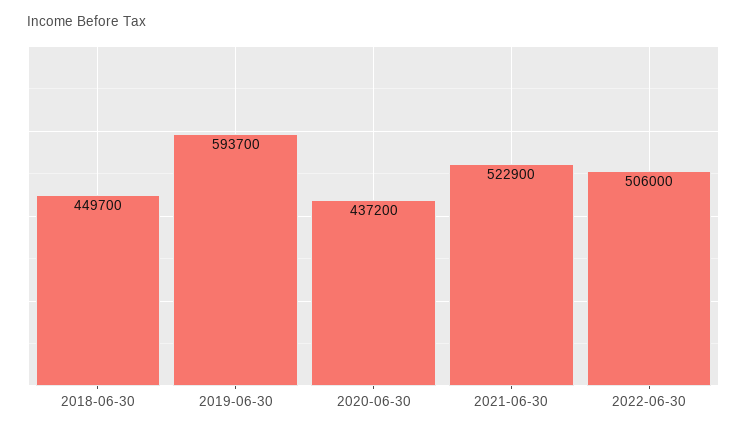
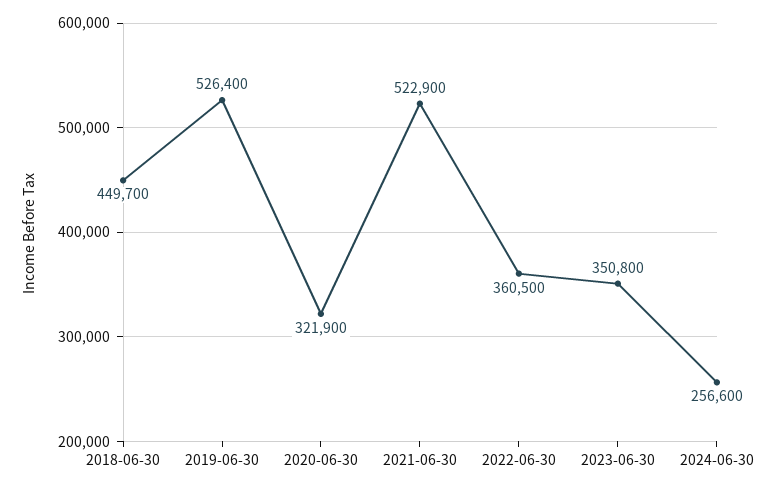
2019-06-30: 593700 -> 526400
2020-06-30: 437200 -> 321900
2022-06-30: 506000 -> 360500
2023-06-30: none -> 350800
2024-06-30: none -> 256600

